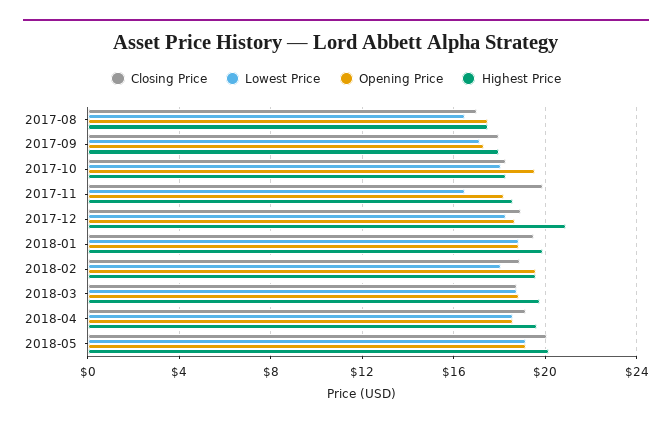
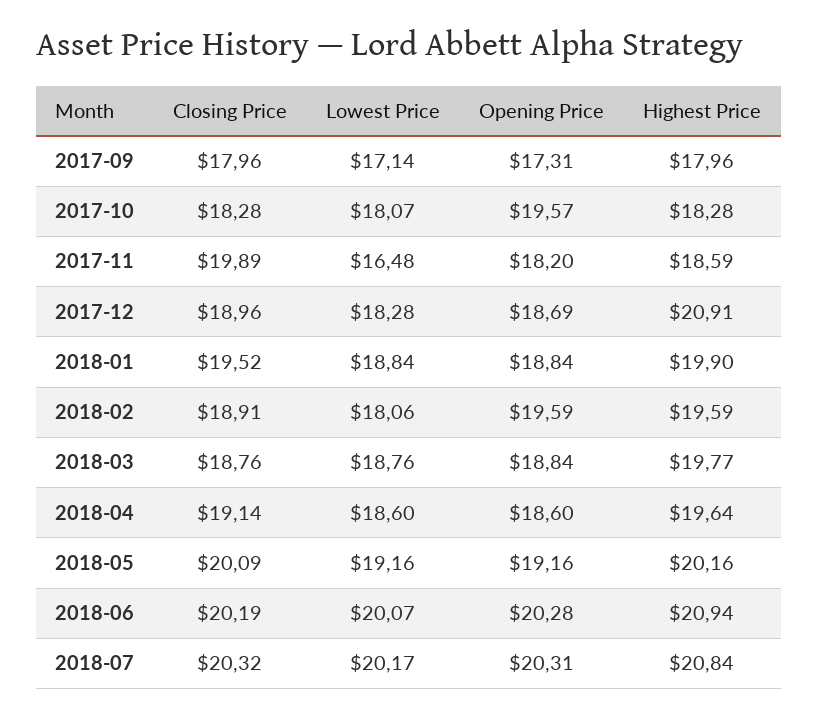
Closing Price, 2017-08: 17 -> none
Lowest Price, 2017-08: 16.5 -> none
Opening Price, 2017-08: 17.5 -> none
Highest Price, 2017-08: 17.5 -> none
Closing Price, 2018-06: none -> 20.19
Lowest Price, 2018-06: none -> 20.07
Opening Price, 2018-06: none -> 20.28
Highest Price, 2018-06: none -> 20.94
Closing Price, 2018-07: none -> 20.32
Lowest Price, 2018-07: none -> 20.17
Opening Price, 2018-07: none -> 20.31
Highest Price, 2018-07: none -> 20.84

